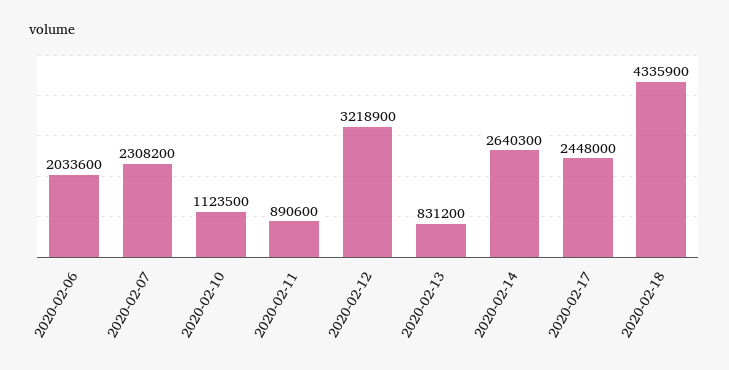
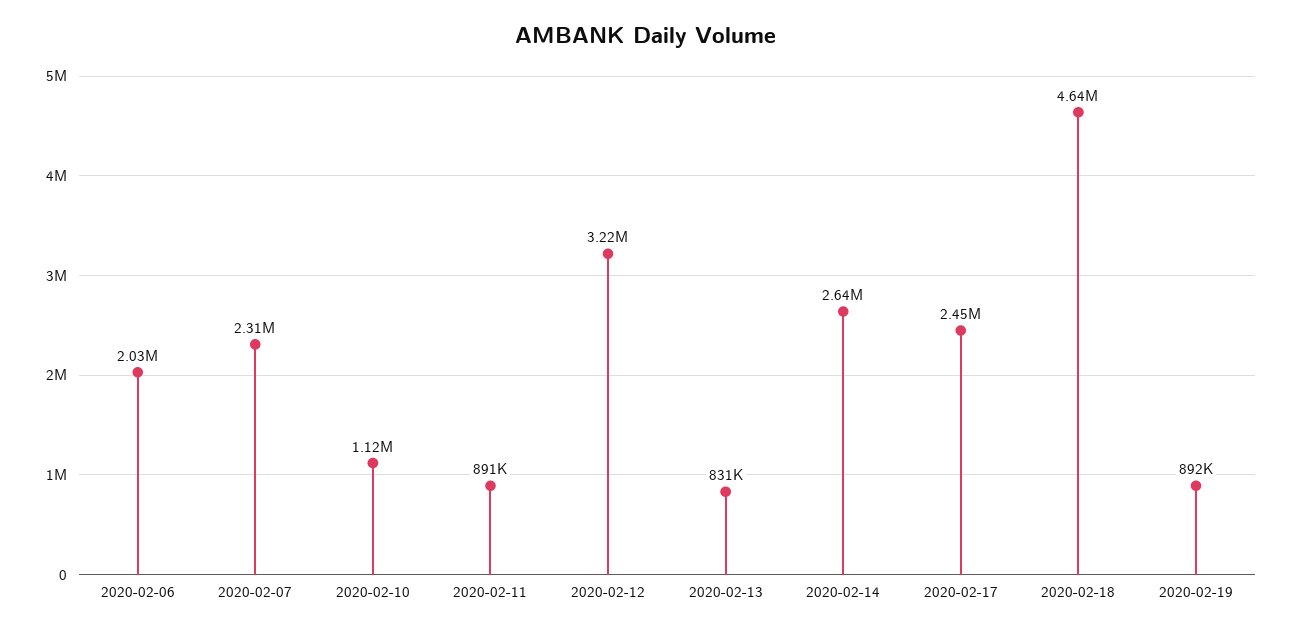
2020-02-18: 4335900 -> 4640000
2020-02-19: none -> 892000

